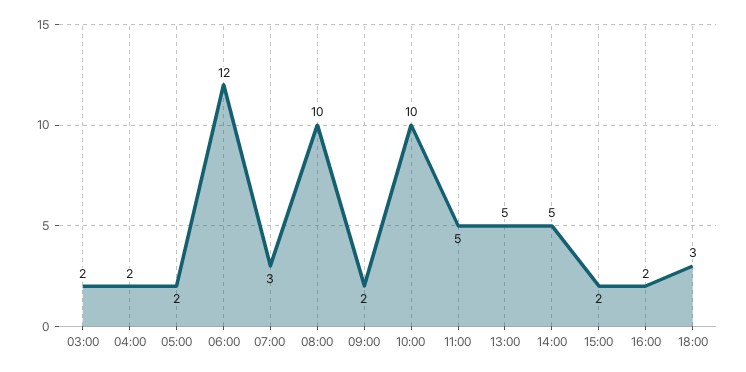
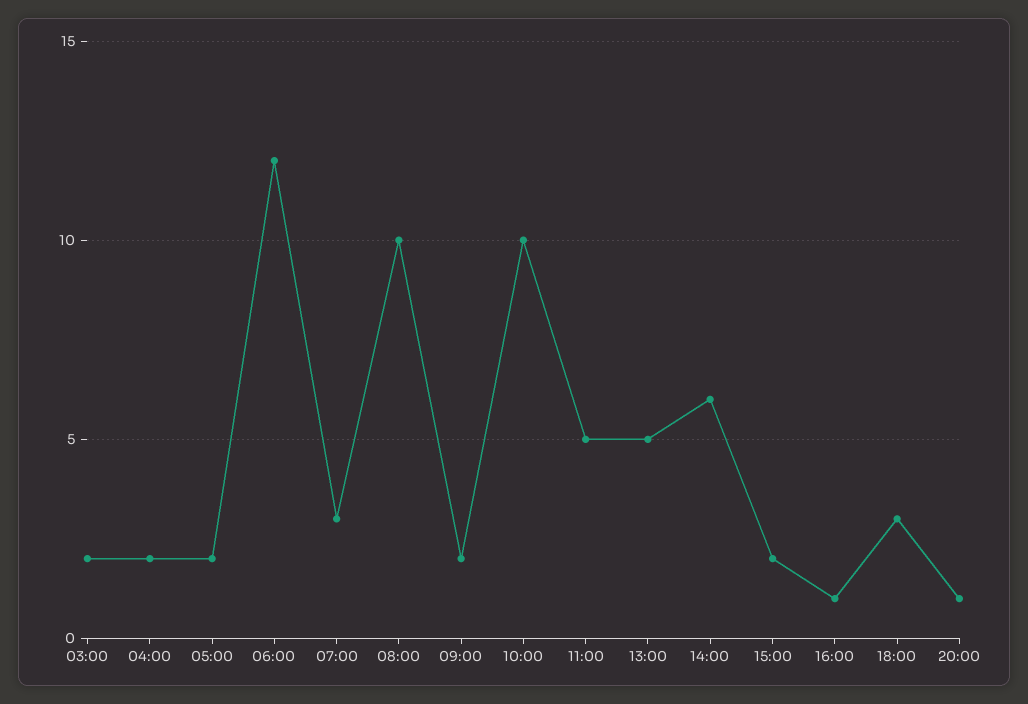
14:00: 5 -> 6
16:00: 2 -> 1
20:00: none -> 1

